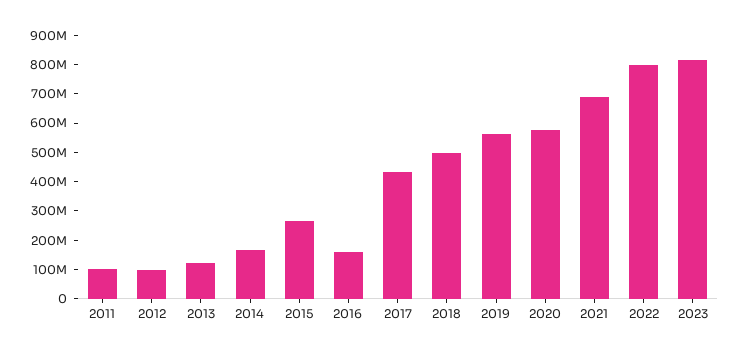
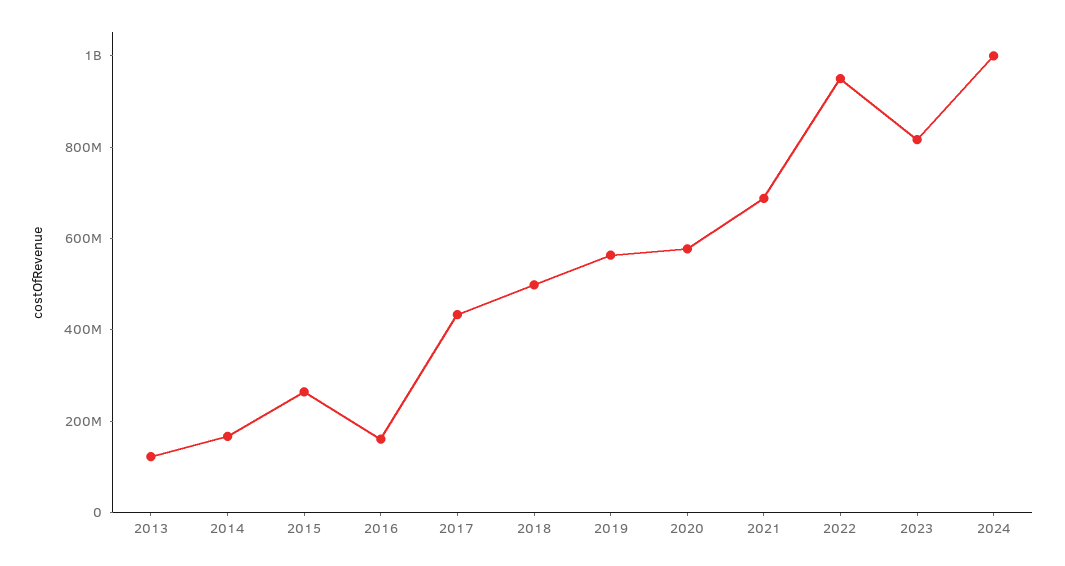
2011: 100000000 -> none
2012: 100000000 -> none
2022: 800000000 -> 950000000
2024: none -> 1000000000

